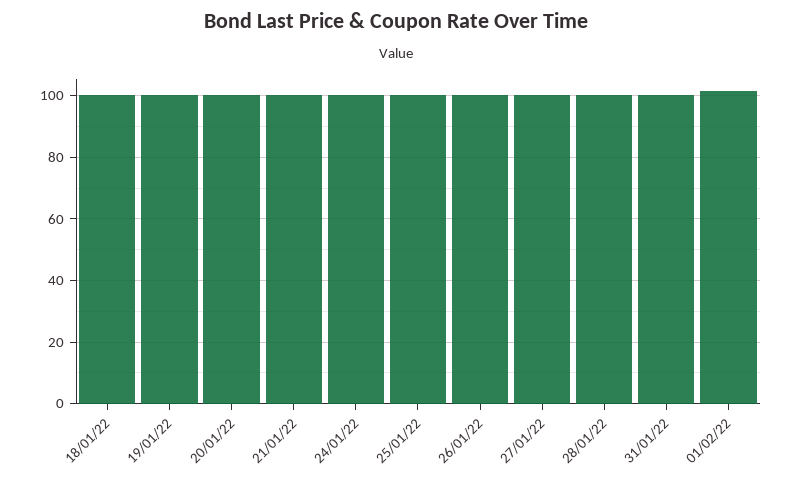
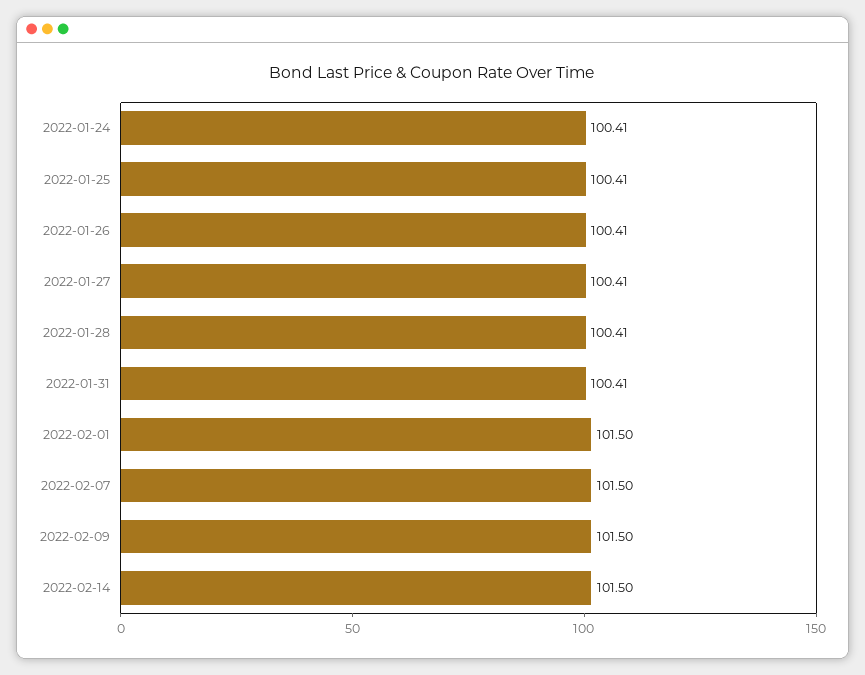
18/01/22: 100 -> none
19/01/22: 100 -> none
20/01/22: 100 -> none
21/01/22: 100 -> none
2022-02-07: none -> 101.5
2022-02-09: none -> 101.5
2022-02-14: none -> 101.5

